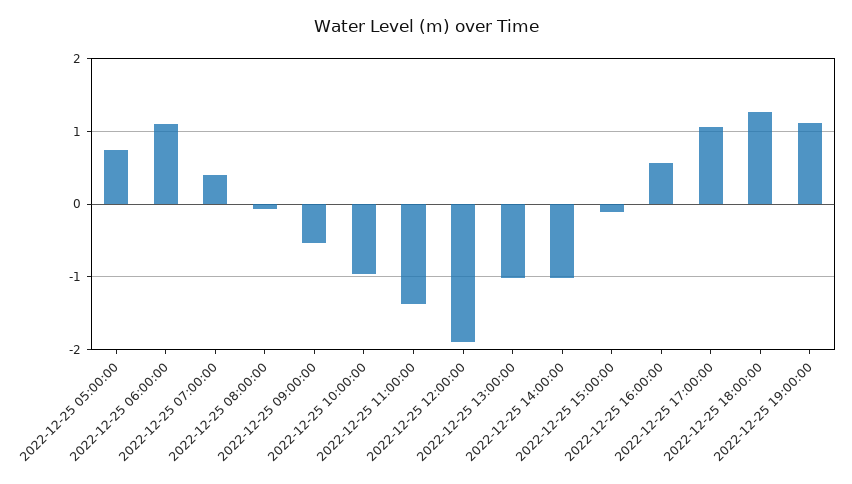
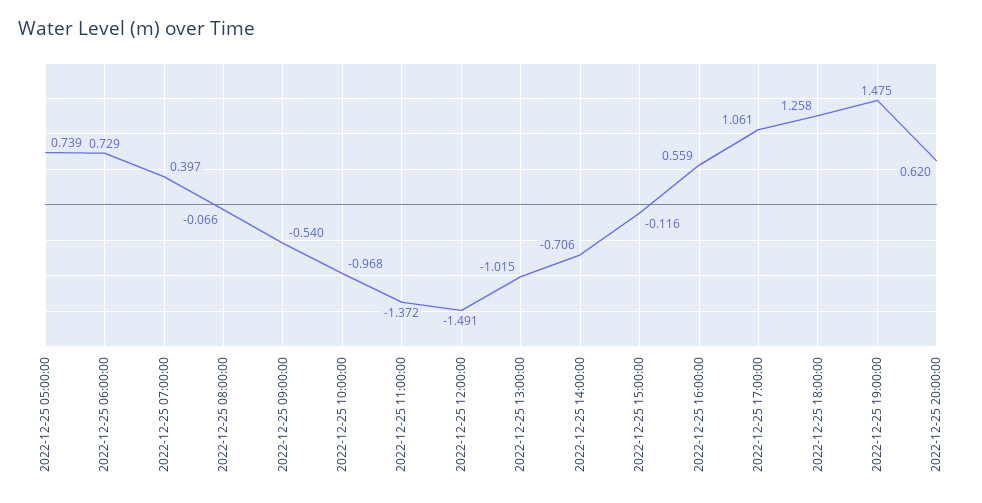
2022-12-25 06:00:00: 1.1 -> 0.729
2022-12-25 12:00:00: -1.9 -> -1.491
2022-12-25 14:00:00: -1 -> -0.706
2022-12-25 19:00:00: 1.1 -> 1.475
2022-12-25 20:00:00: none -> 0.62

